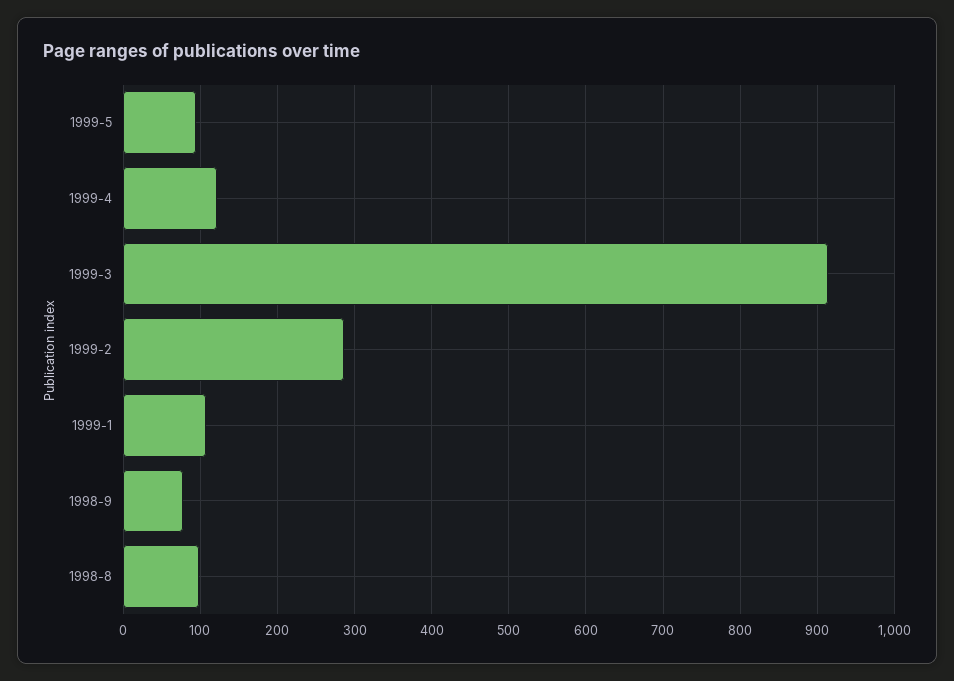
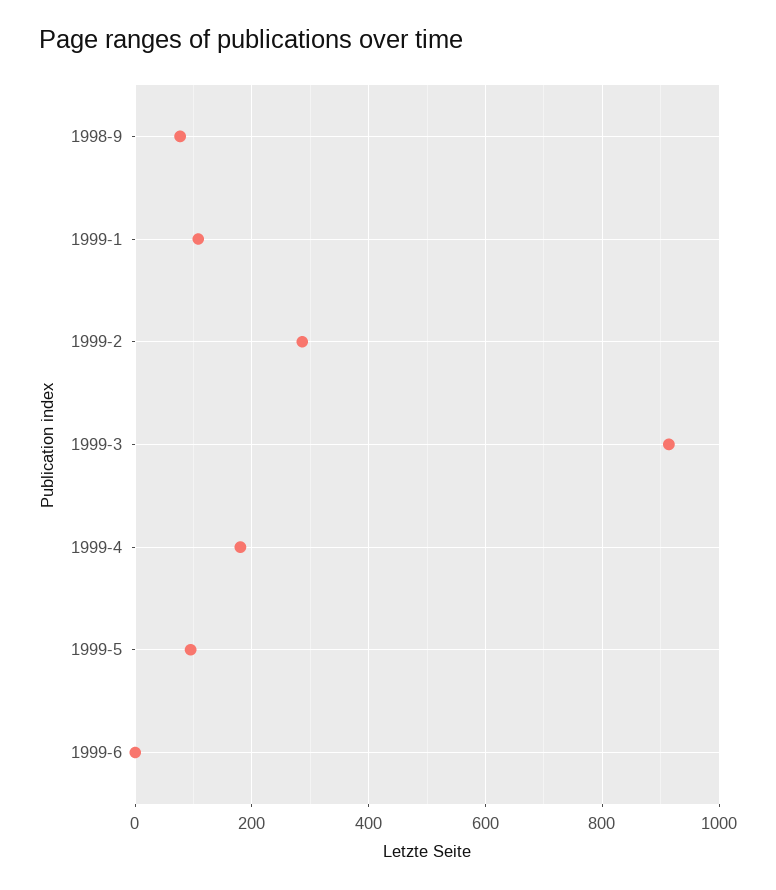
1999-4: 120 -> 180
1998-8: 100 -> none
1999-6: none -> 0

